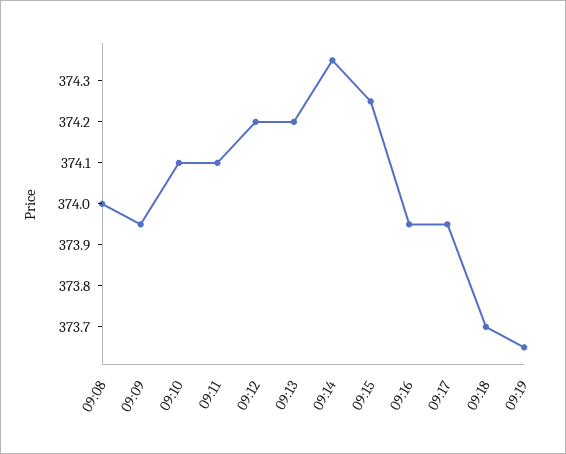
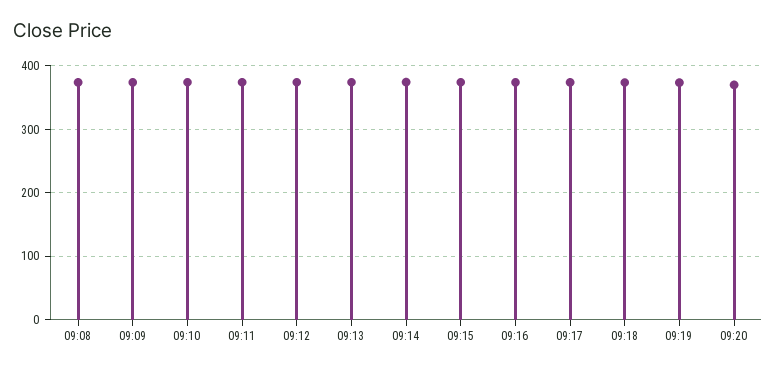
09:20: none -> 370

